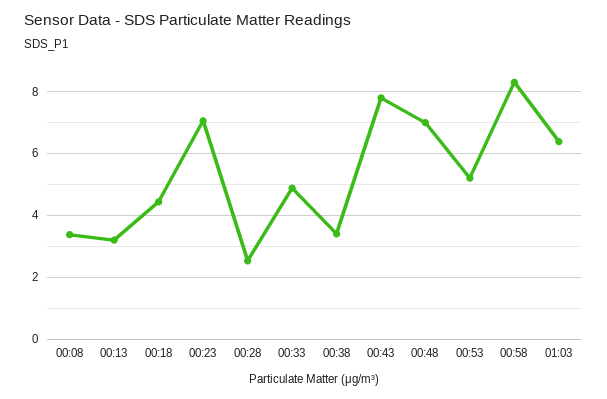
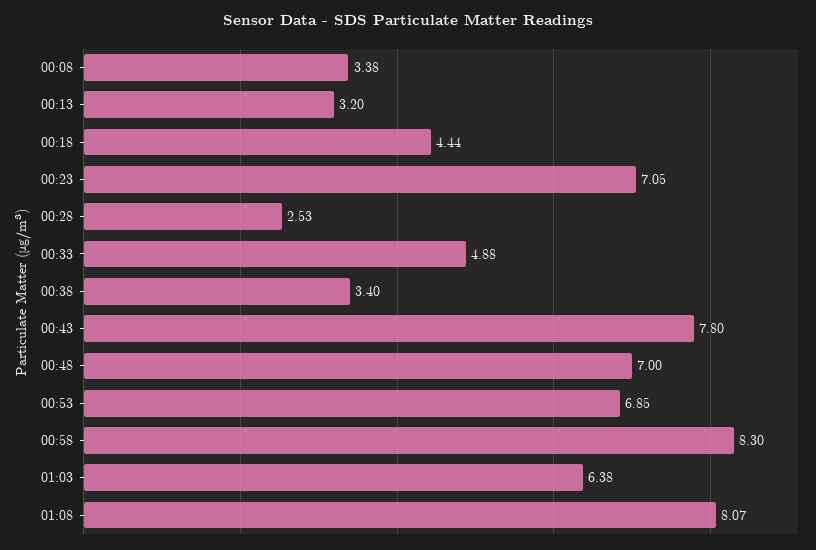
00:53: 5.2 -> 6.85
01:08: none -> 8.07

